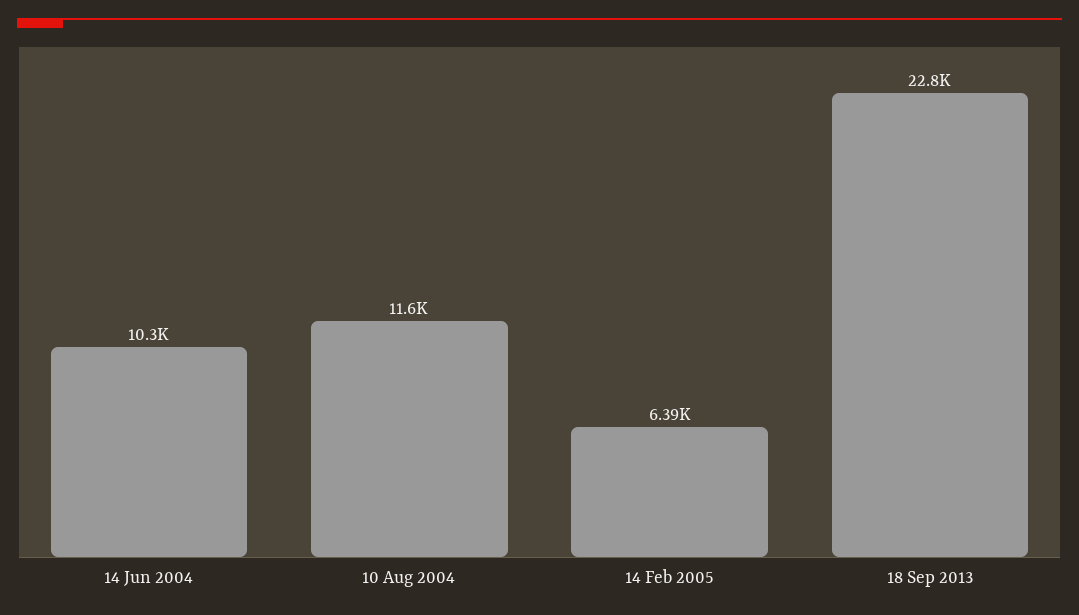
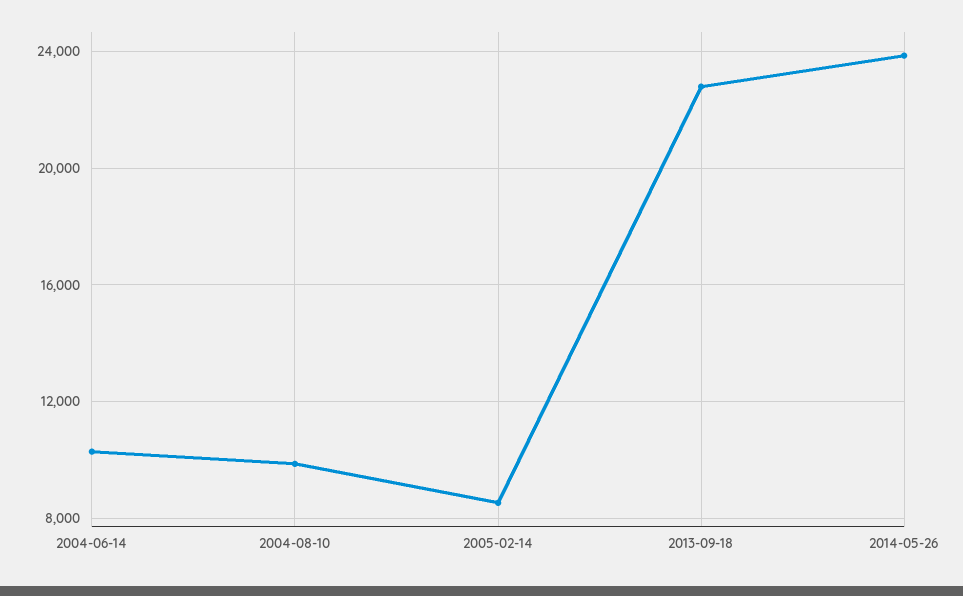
10 Aug 2004: 11600 -> 10000
14 Feb 2005: 6390 -> 8500
2014-05-26: none -> 24000

